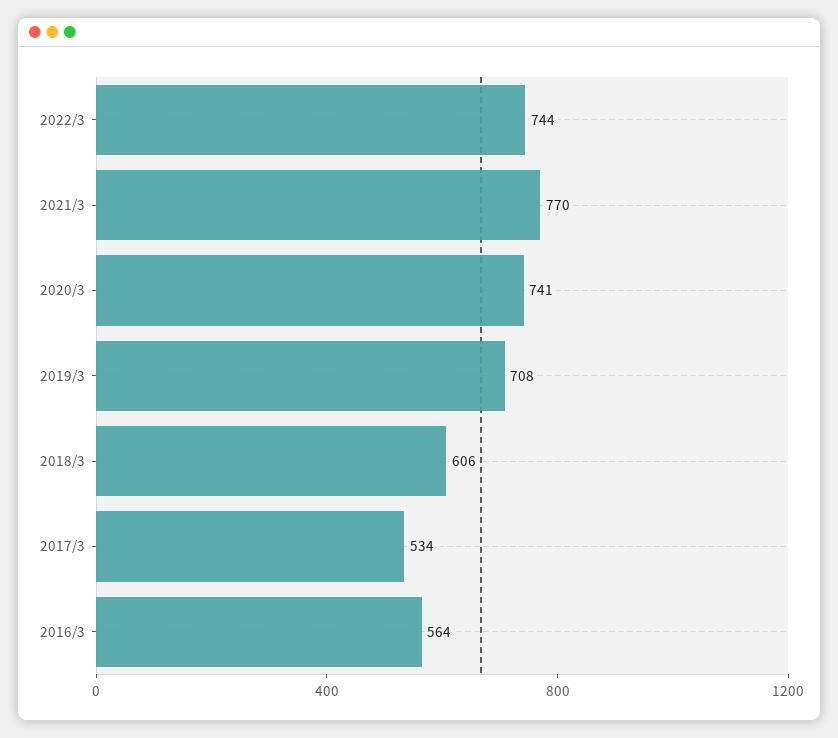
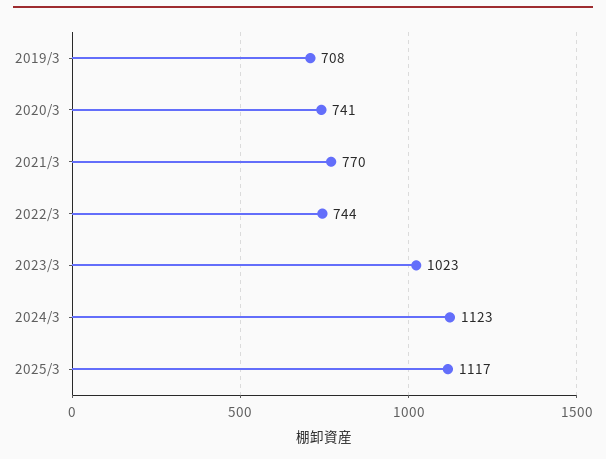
2018/3: 606 -> none
2017/3: 534 -> none
2016/3: 564 -> none
2023/3: none -> 1023
2024/3: none -> 1123
2025/3: none -> 1117

